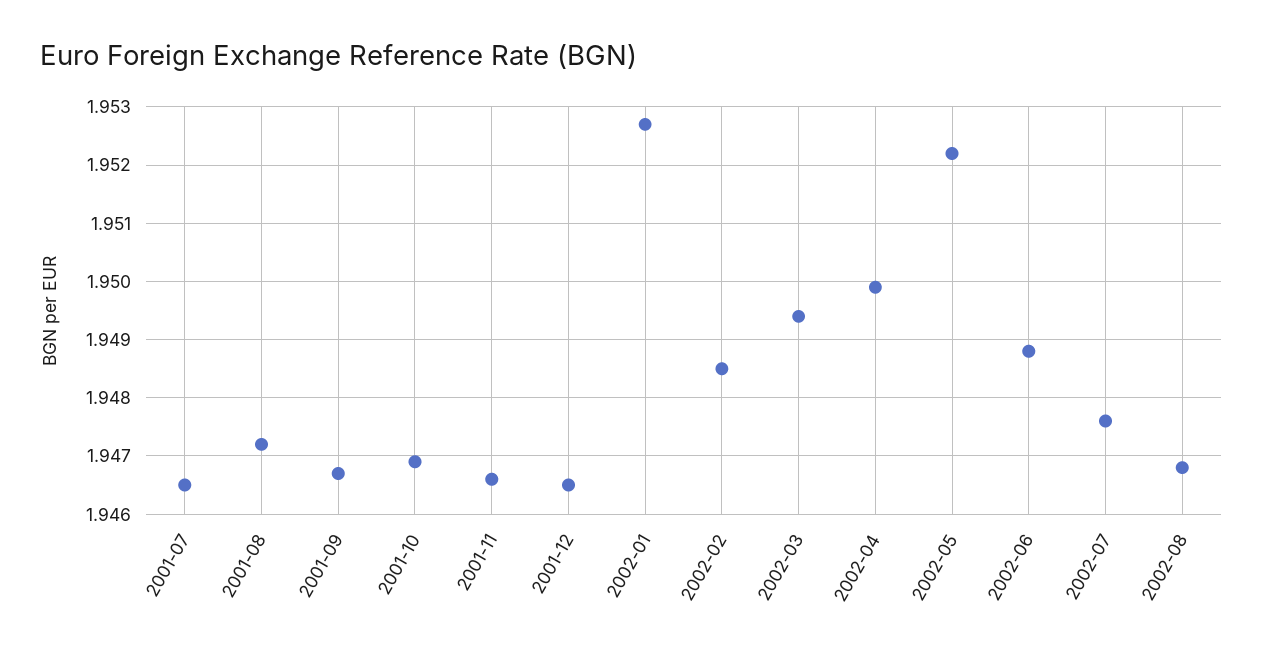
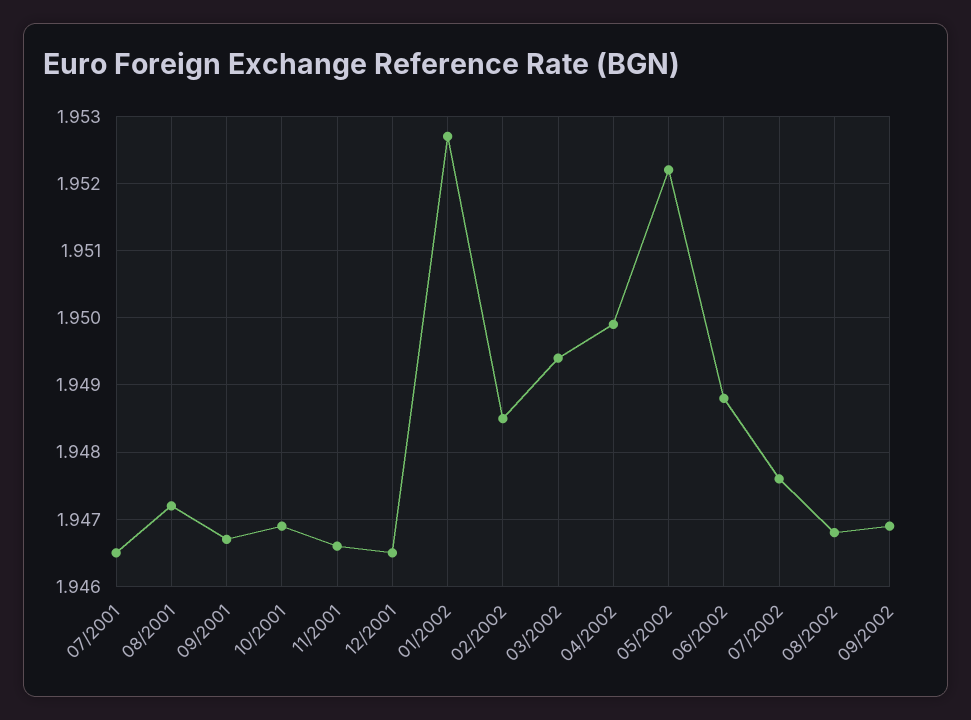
09/2002: none -> 1.9469

